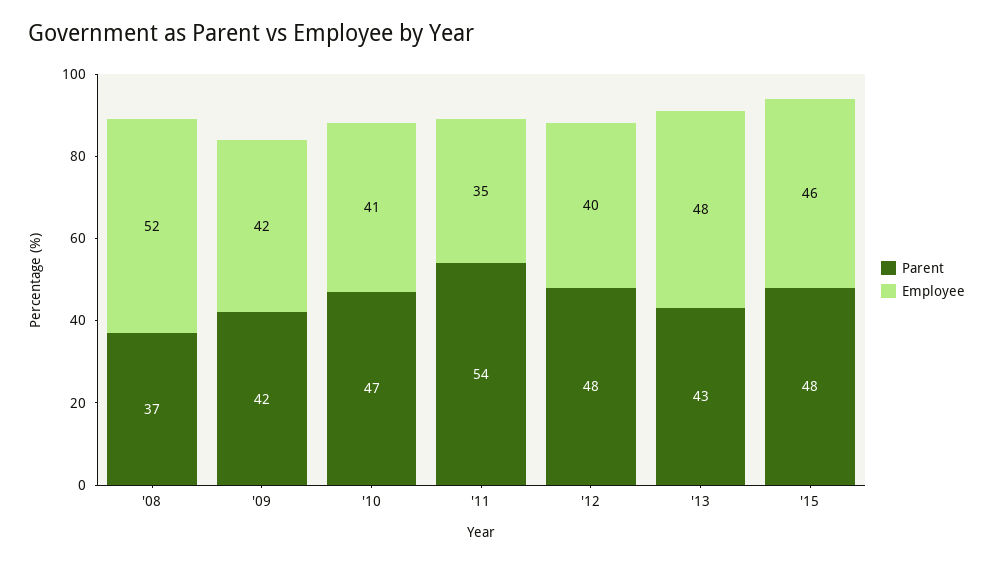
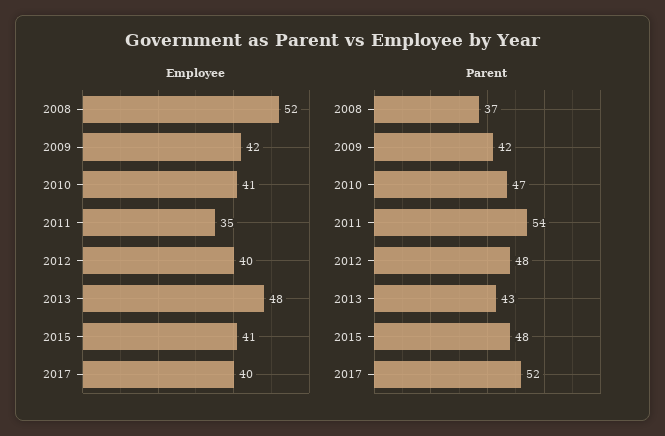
Employee, '15: 46 -> 41
Employee, 2017: none -> 40
Parent, 2017: none -> 52

